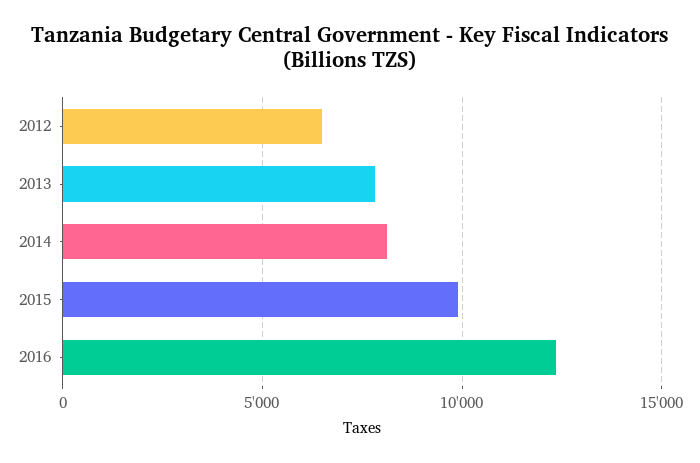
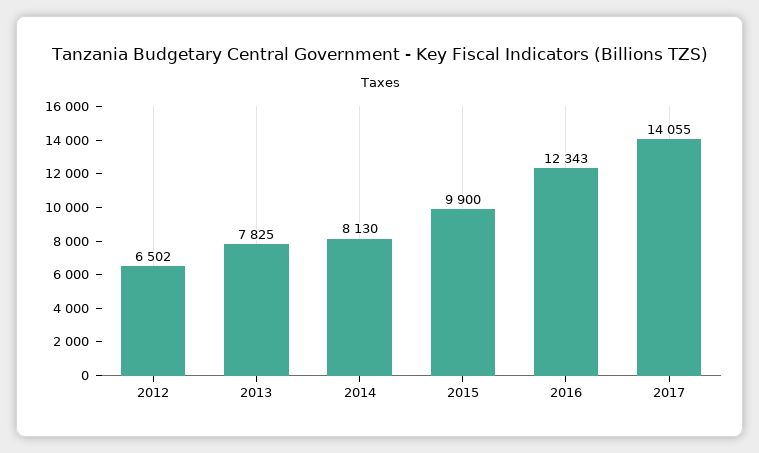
2017: none -> 14055

